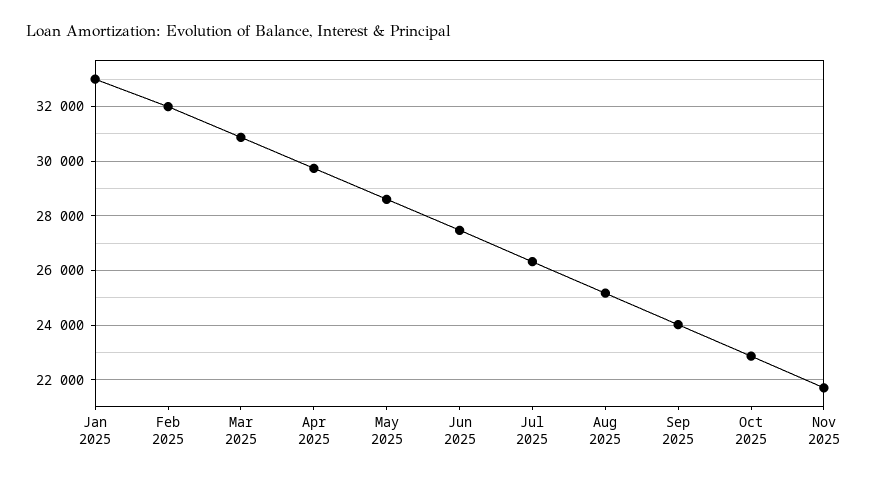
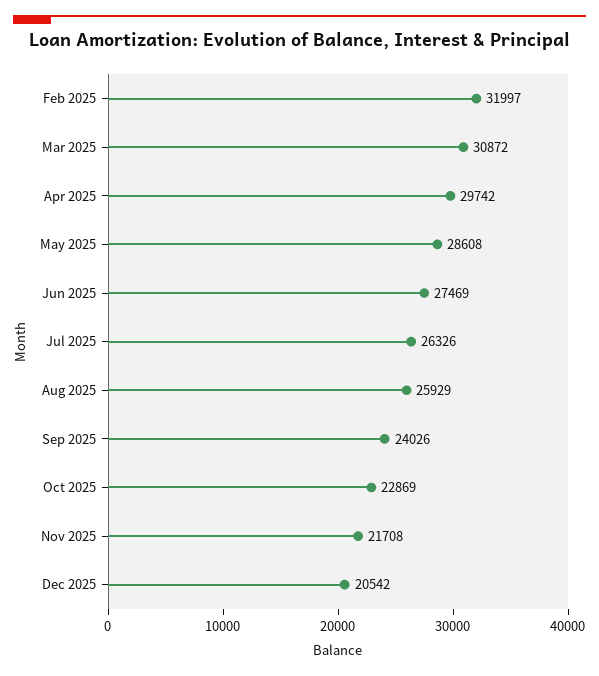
Jan 2025: 33000 -> none
Aug 2025: 25250 -> 25929
Dec 2025: none -> 20542

